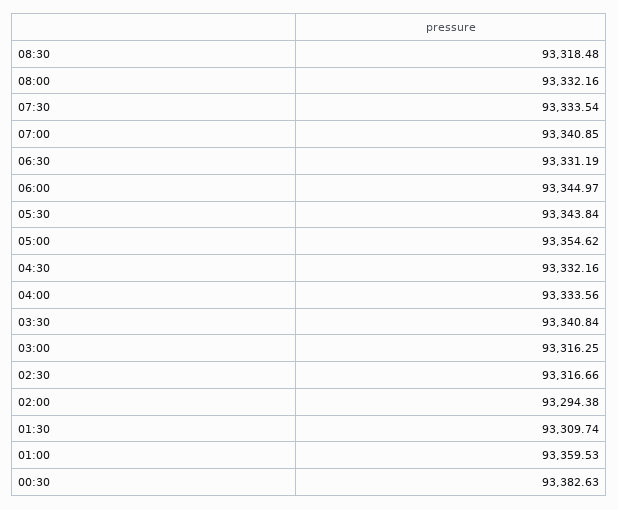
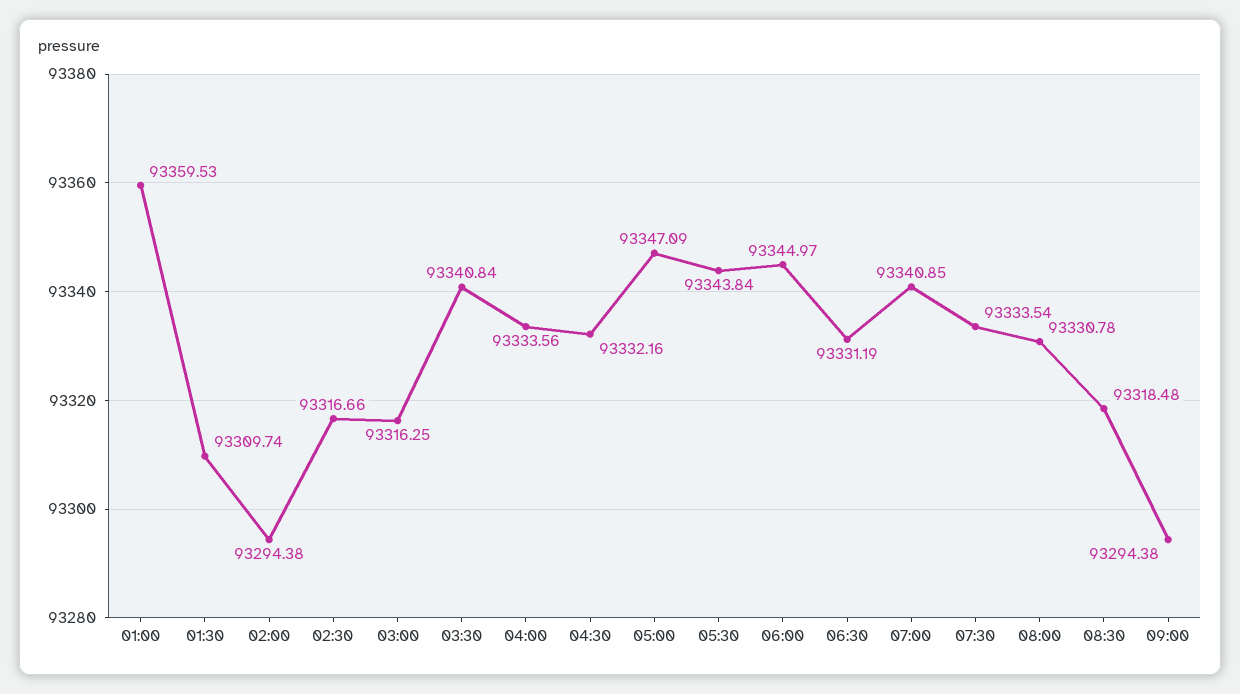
08:00: 93332.16 -> 93330.78
05:00: 93354.62 -> 93347.09
00:30: 93382.63 -> none
09:00: none -> 93294.38

